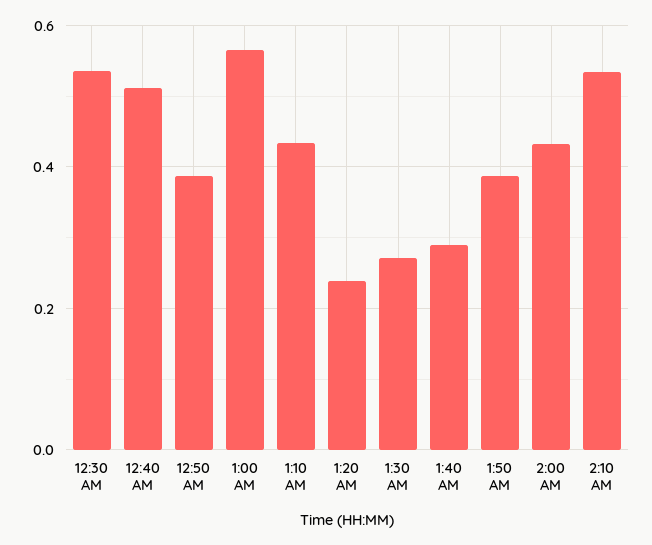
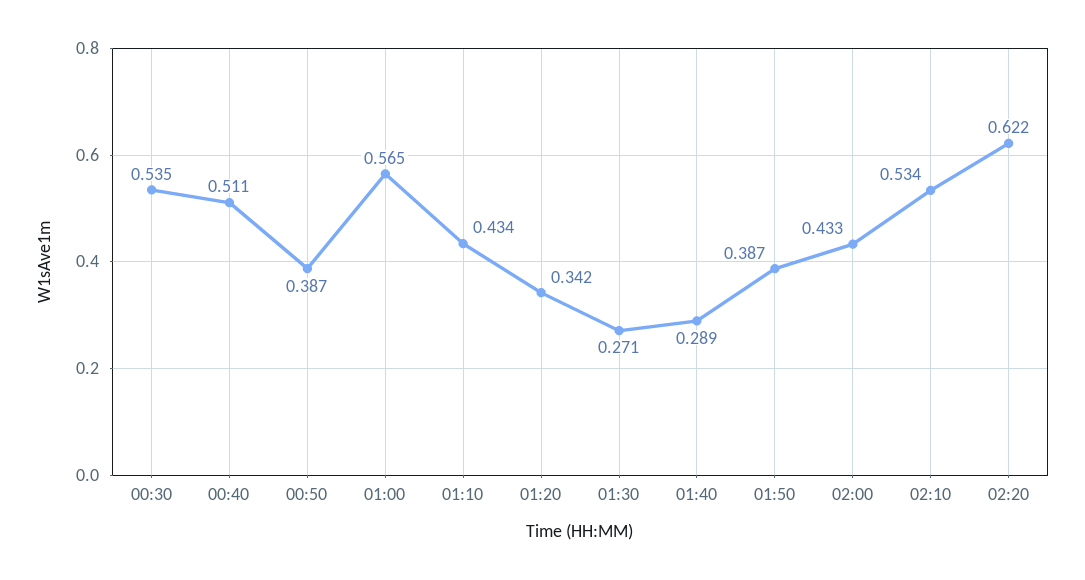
1:20 AM: 0.24 -> 0.342
02:20: none -> 0.622

